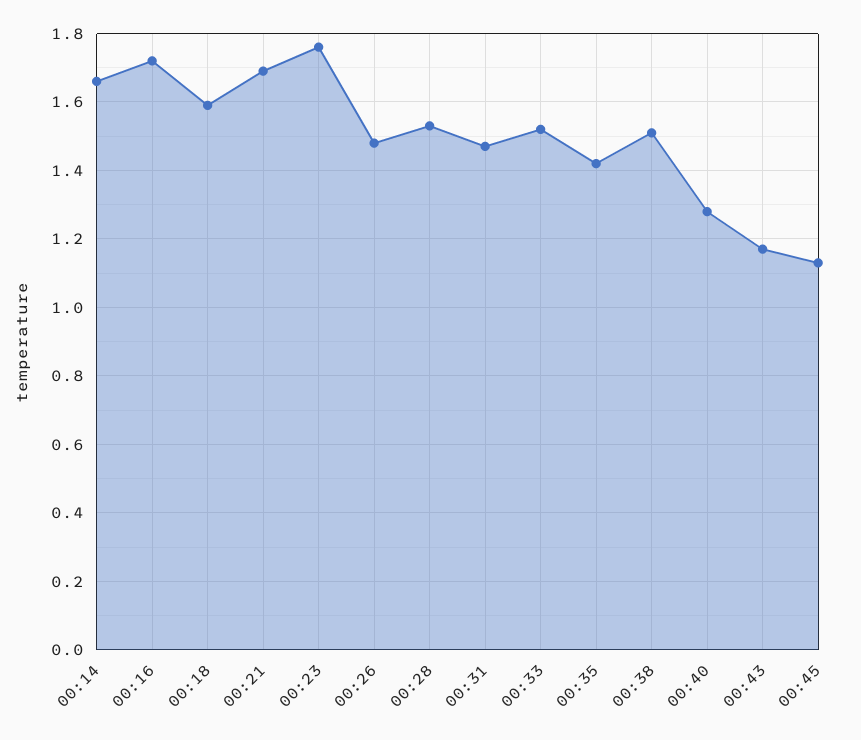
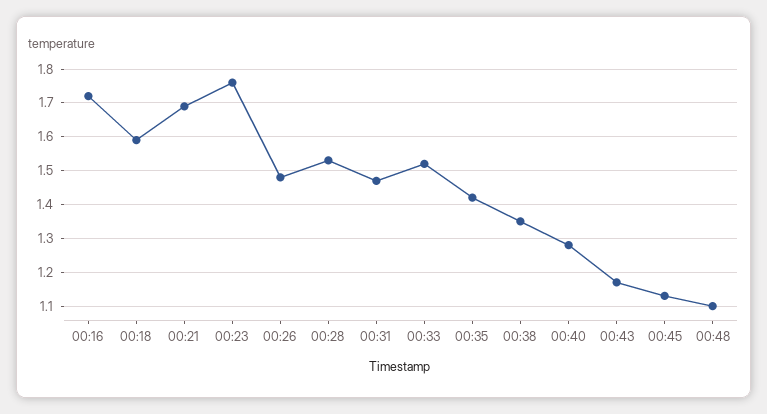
00:14: 1.65 -> none
00:38: 1.5 -> 1.35
00:48: none -> 1.1

